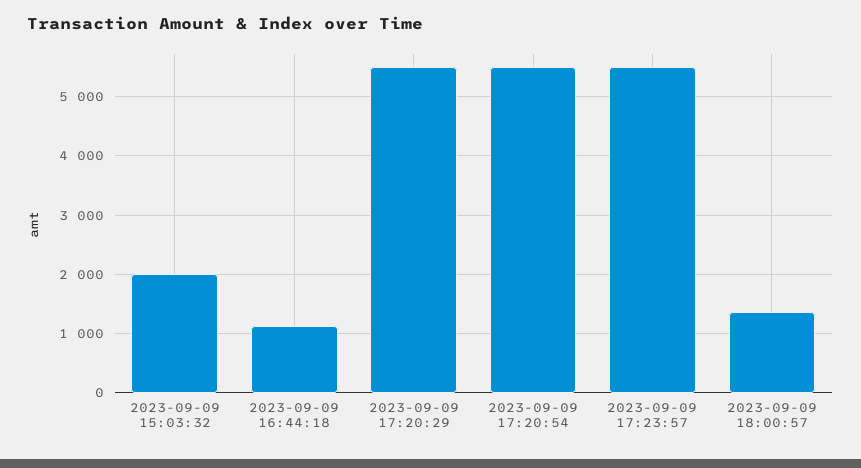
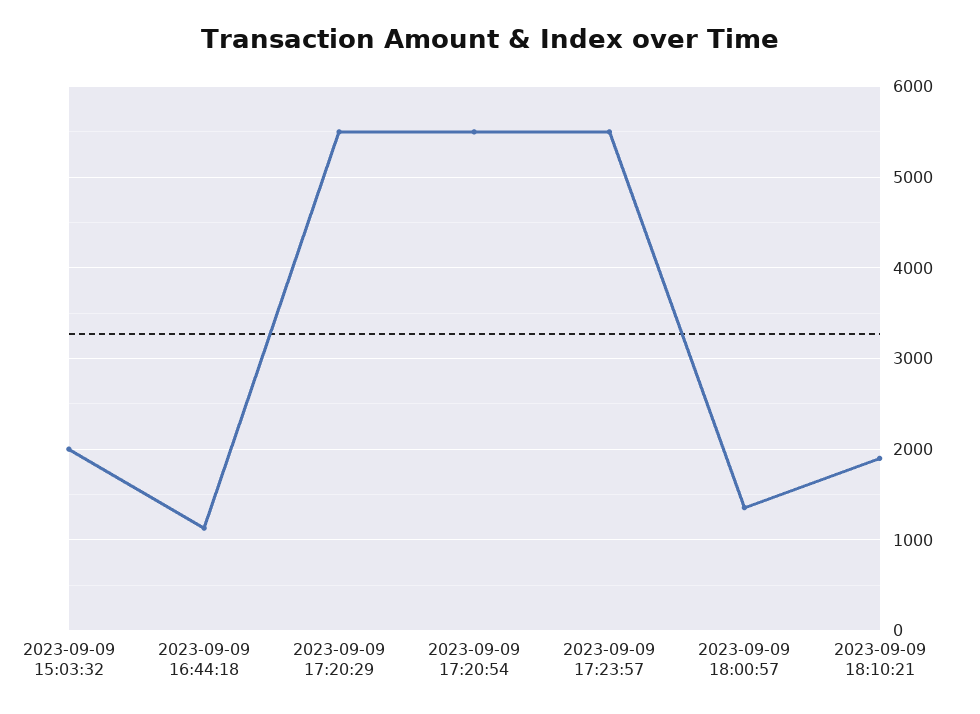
2023-09-09 18:10:21: none -> 1900

